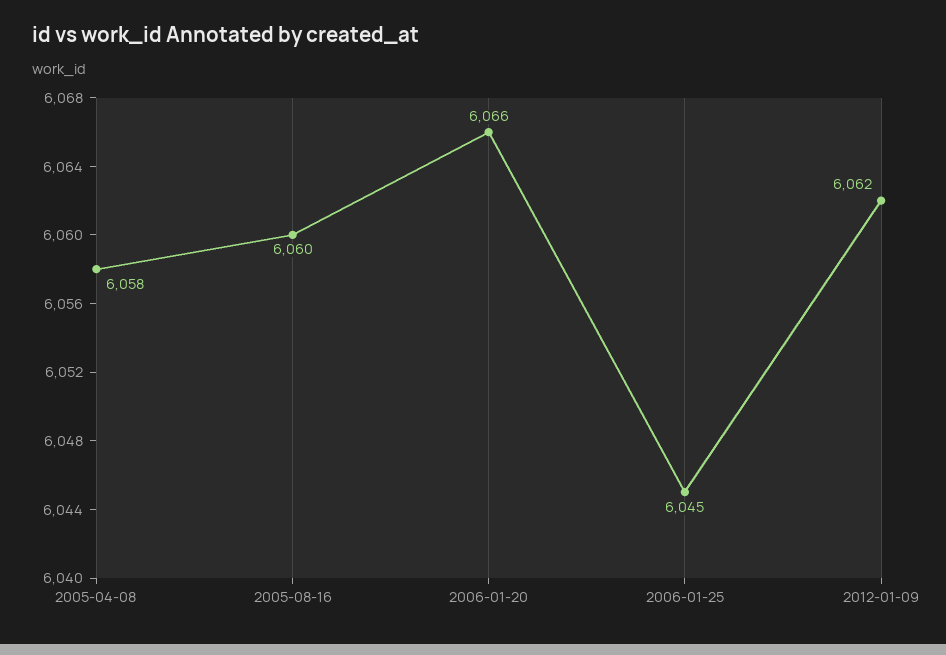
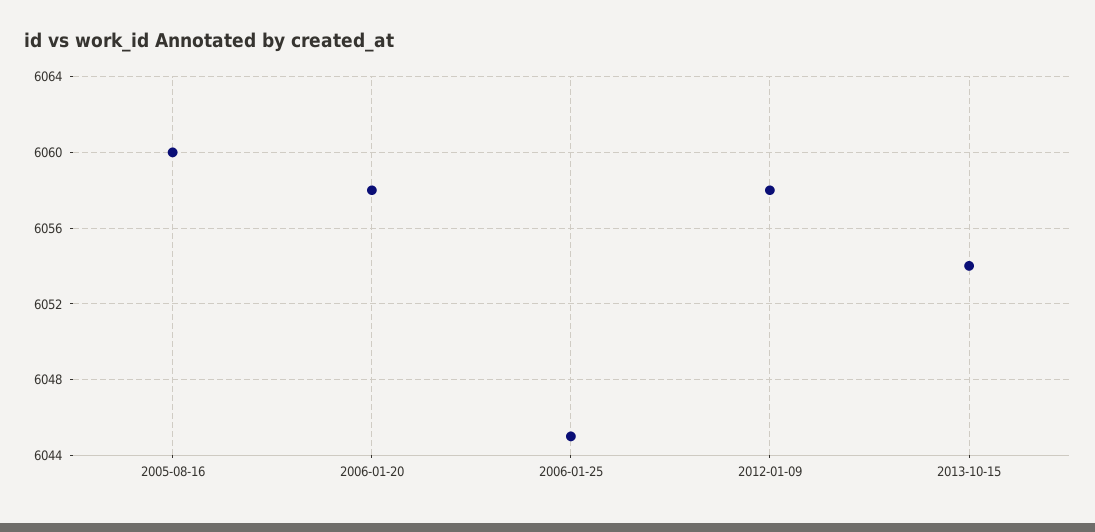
2005-04-08: 6058 -> none
2006-01-20: 6066 -> 6058
2012-01-09: 6062 -> 6058
2013-10-15: none -> 6054

